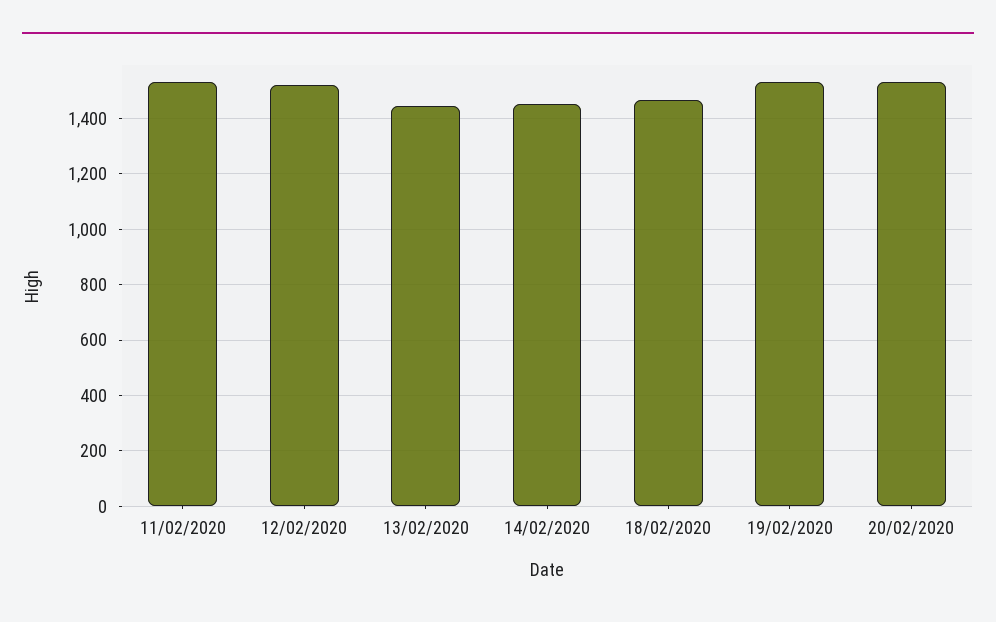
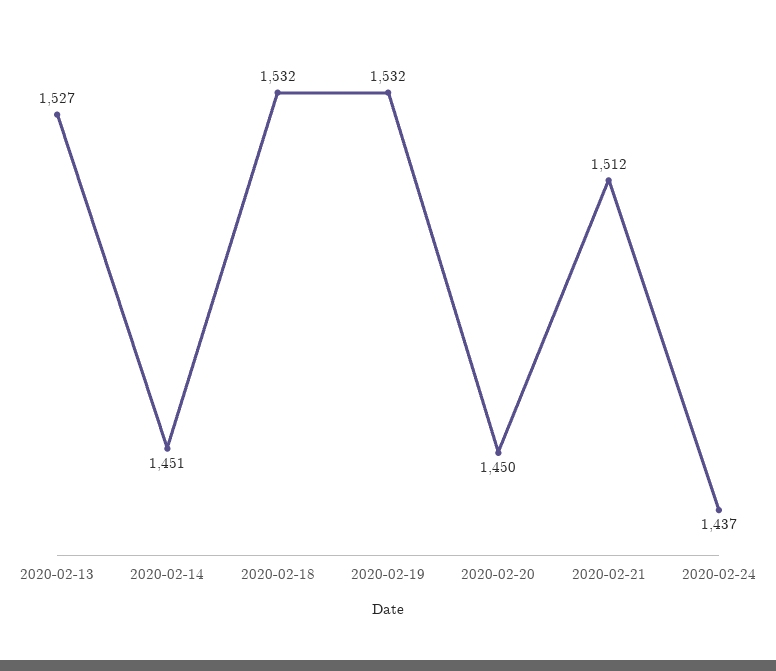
11/02/2020: 1525 -> none
12/02/2020: 1525 -> none
13/02/2020: 1450 -> 1527
18/02/2020: 1475 -> 1532
20/02/2020: 1525 -> 1450
2020-02-21: none -> 1512
2020-02-24: none -> 1437

